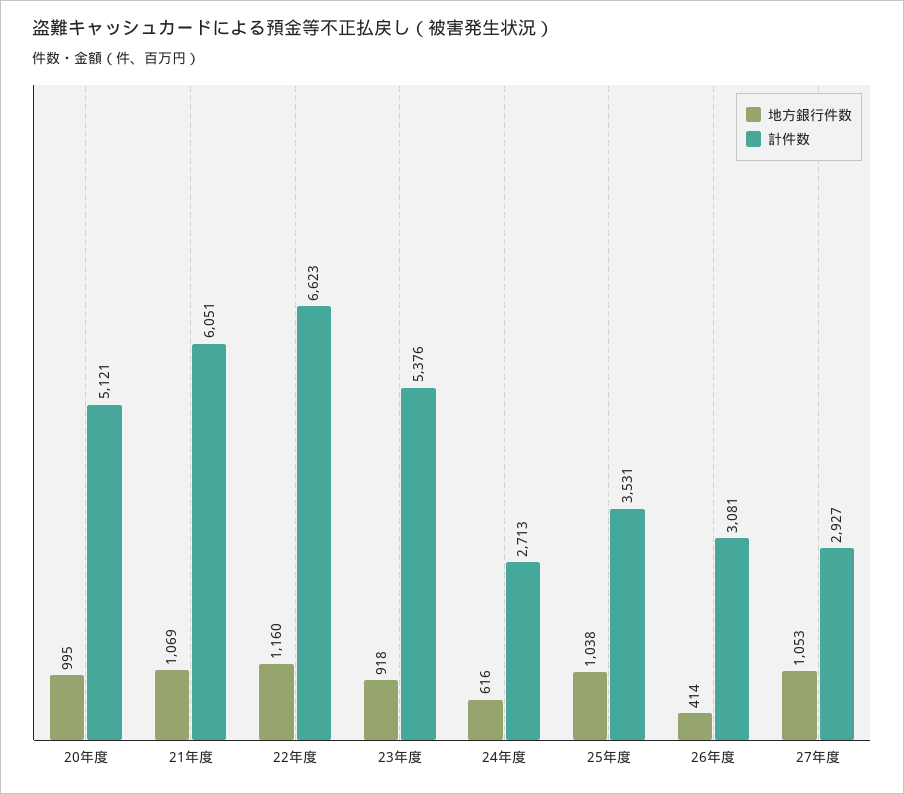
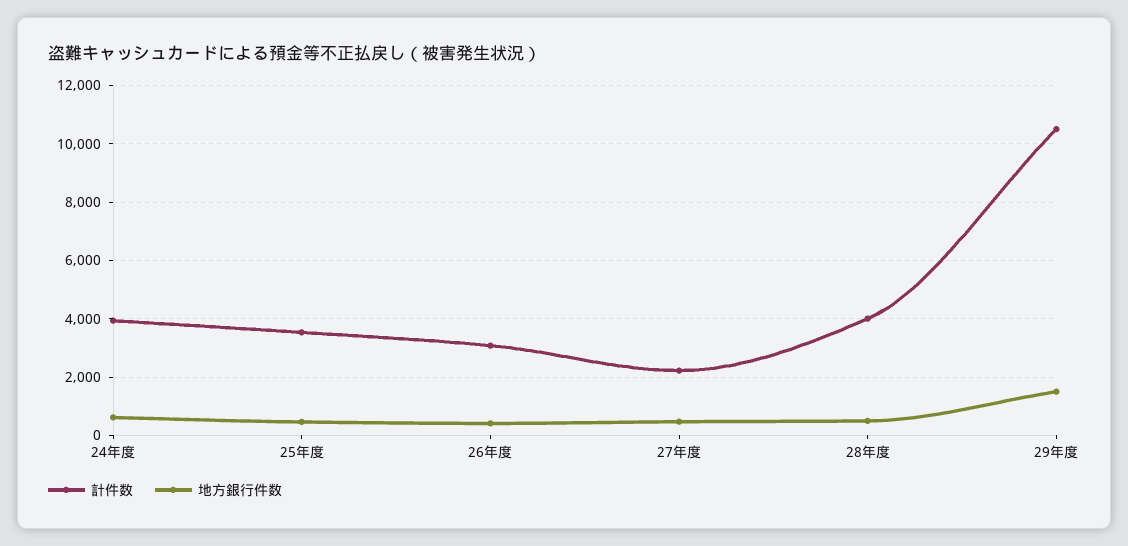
地方銀行件数, 20年度: 995 -> none
計件数, 20年度: 5121 -> none
地方銀行件数, 21年度: 1069 -> none
計件数, 21年度: 6051 -> none
地方銀行件数, 22年度: 1160 -> none
計件数, 22年度: 6623 -> none
地方銀行件数, 23年度: 918 -> none
計件数, 23年度: 5376 -> none
計件数, 24年度: 2713 -> 4000
地方銀行件数, 25年度: 1038 -> 500
地方銀行件数, 27年度: 1053 -> 500
計件数, 27年度: 2927 -> 2250
計件数, 28年度: none -> 4000
地方銀行件数, 28年度: none -> 500
計件数, 29年度: none -> 10500
地方銀行件数, 29年度: none -> 1500

